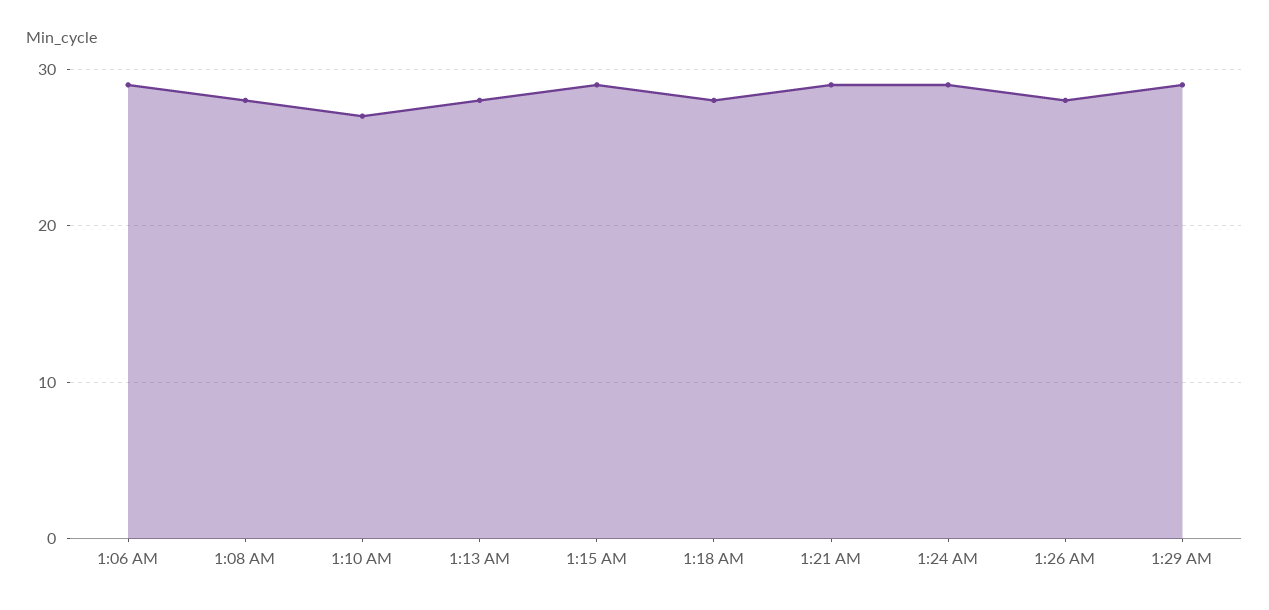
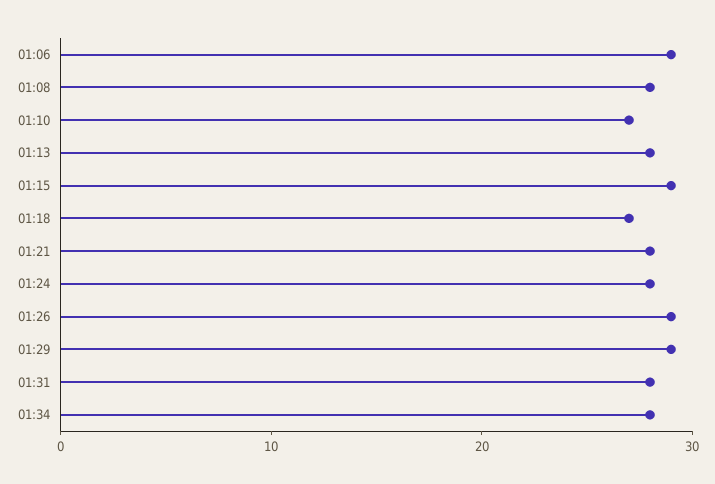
1:18 AM: 28 -> 27
1:21 AM: 29 -> 28
1:24 AM: 29 -> 28
1:26 AM: 28 -> 29
01:31: none -> 28
01:34: none -> 28

